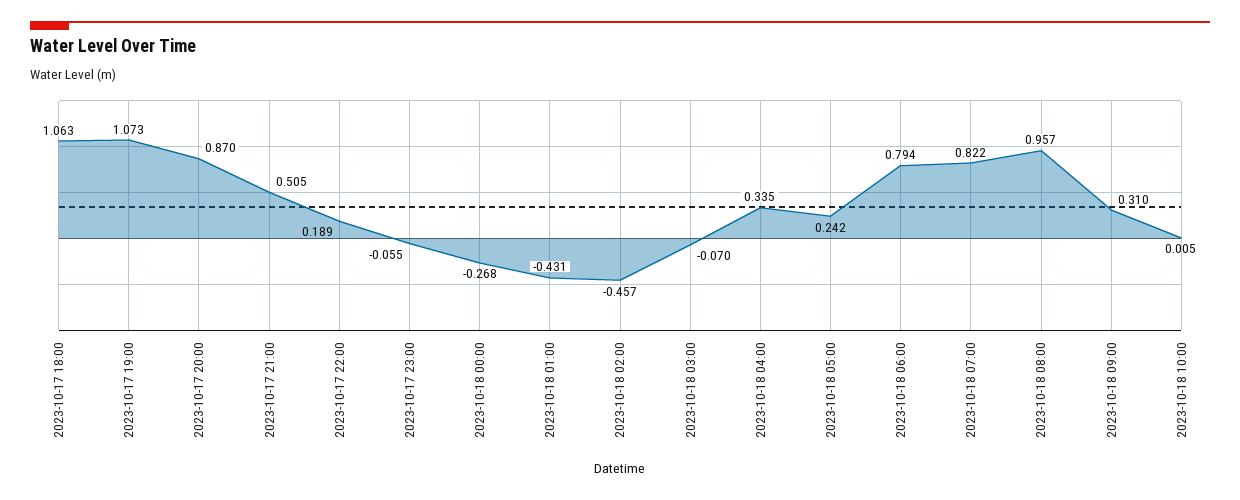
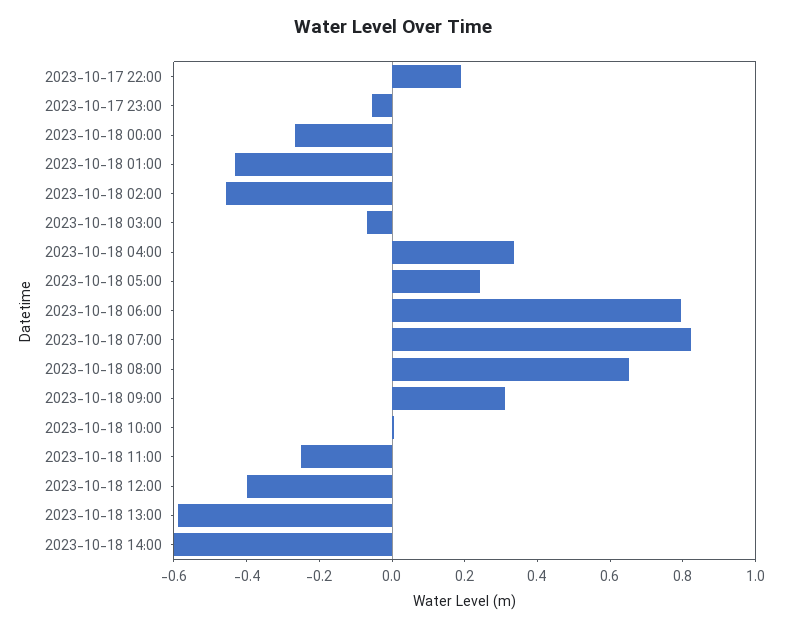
2023-10-17 18:00: 1.063 -> none
2023-10-17 19:00: 1.073 -> none
2023-10-17 20:00: 0.87 -> none
2023-10-17 21:00: 0.505 -> none
2023-10-18 08:00: 0.957 -> 0.65
2023-10-18 11:00: none -> -0.25
2023-10-18 12:00: none -> -0.4
2023-10-18 13:00: none -> -0.6
2023-10-18 14:00: none -> -0.6

